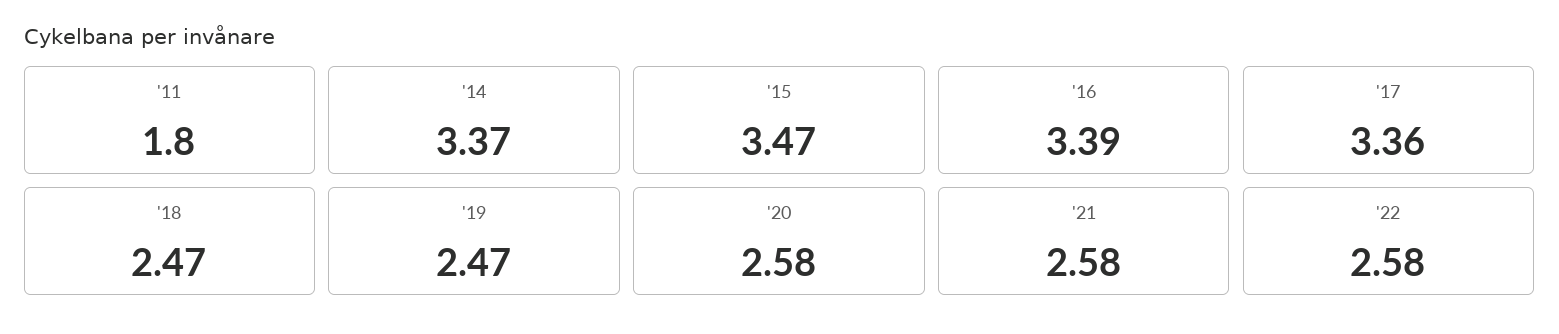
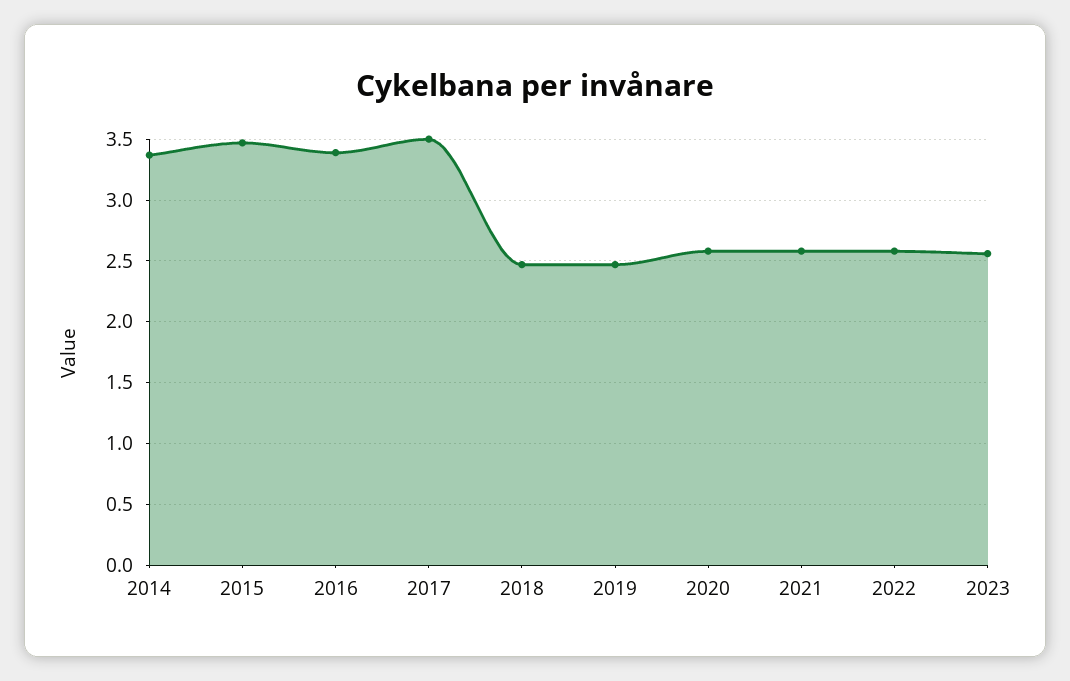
'11: 1.8 -> none
'17: 3.36 -> 3.5
2023: none -> 2.55

